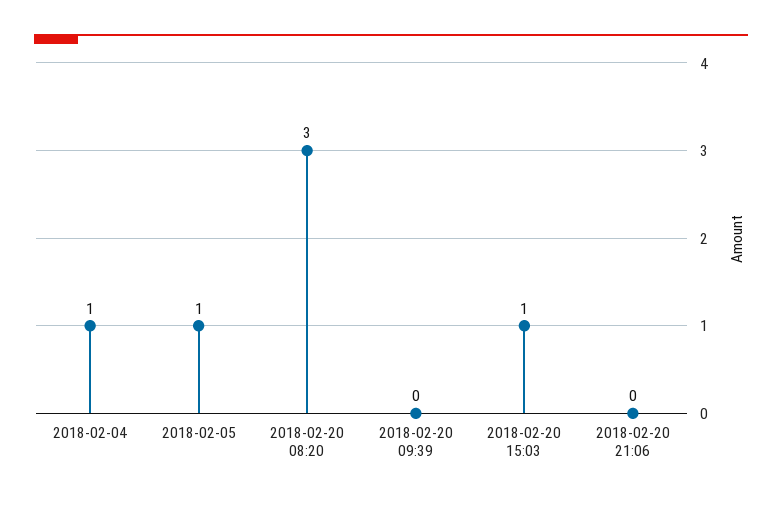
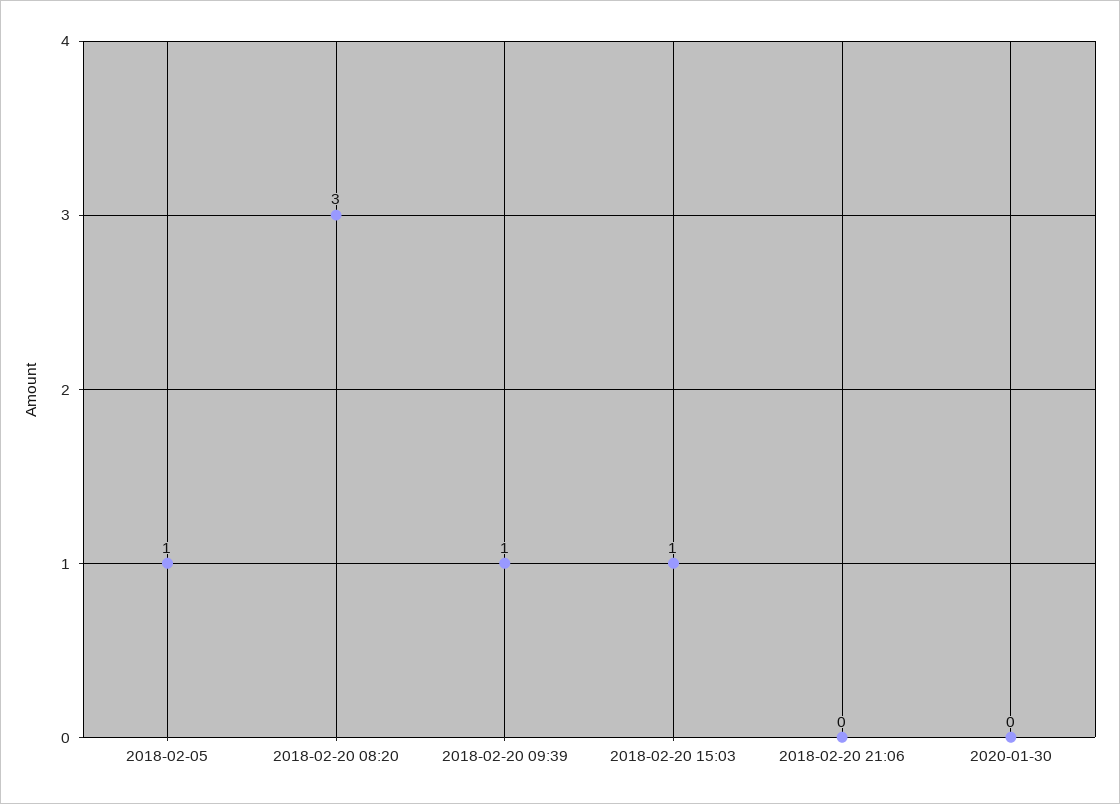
2018-02-04: 1 -> none
2018-02-20 09:39: 0 -> 1
2020-01-30: none -> 0

